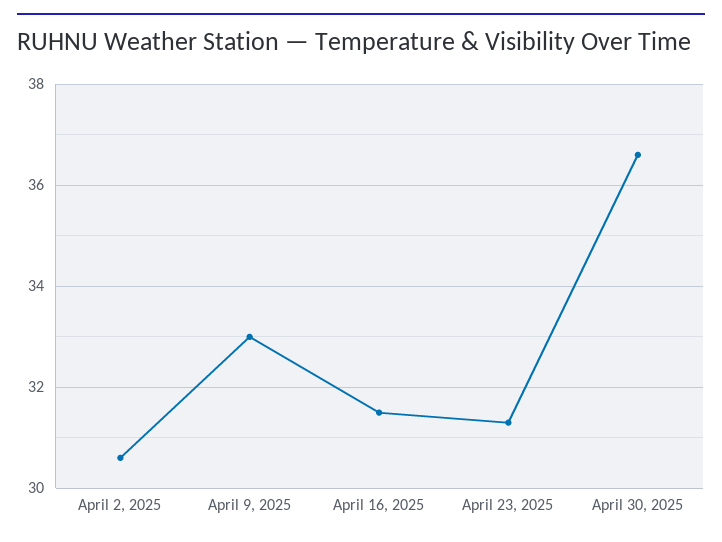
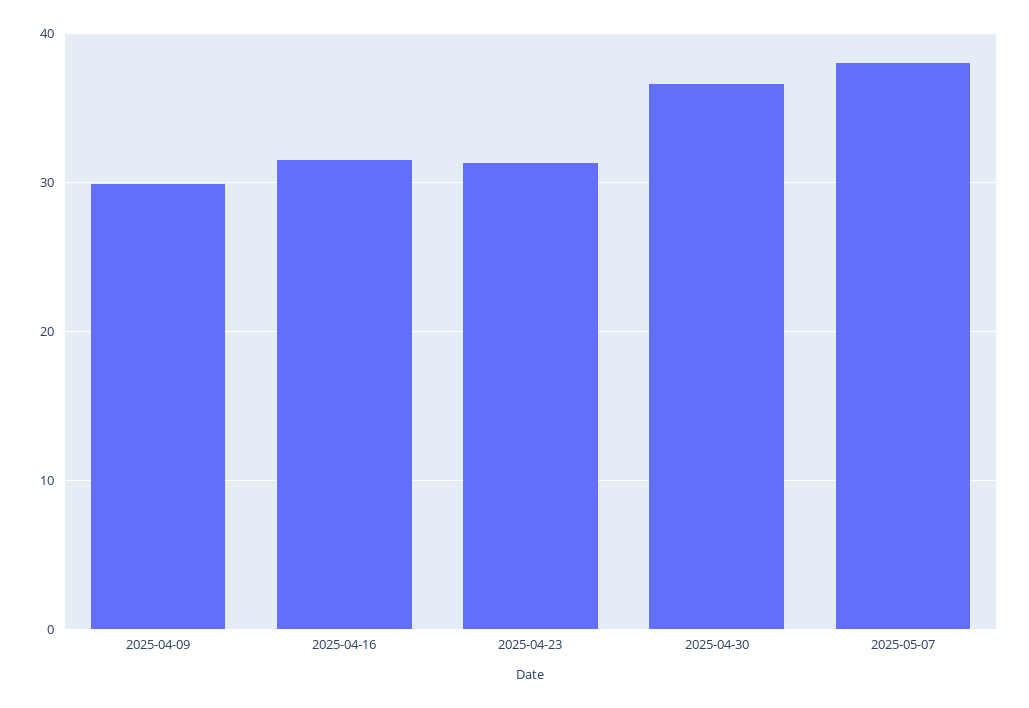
April 2, 2025: 30.5 -> none
April 9, 2025: 33 -> 30
2025-05-07: none -> 38

